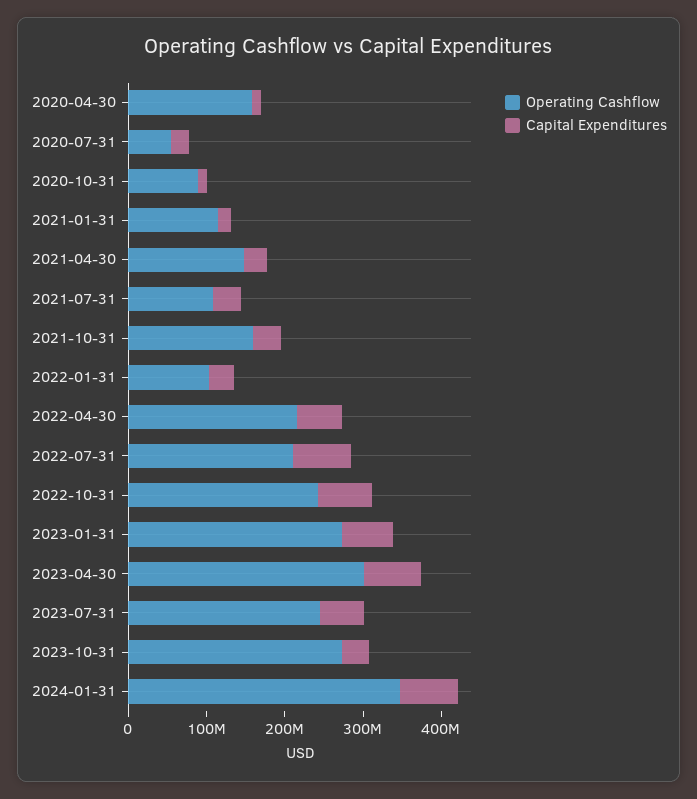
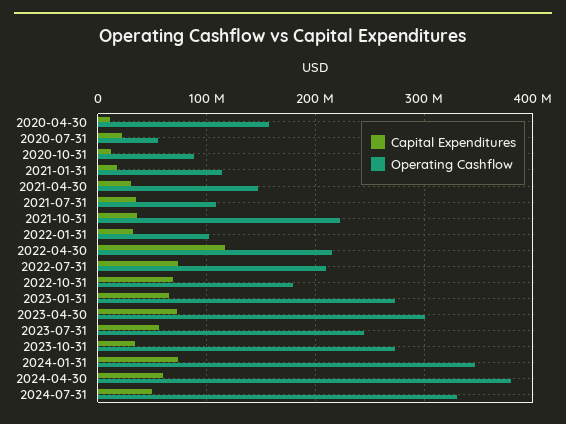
Operating Cashflow, 2021-10-31: 160000000 -> 220000000
Capital Expenditures, 2022-04-30: 60000000 -> 120000000
Operating Cashflow, 2022-10-31: 240000000 -> 180000000
Capital Expenditures, 2024-04-30: none -> 60000000
Operating Cashflow, 2024-04-30: none -> 380000000
Capital Expenditures, 2024-07-31: none -> 50000000
Operating Cashflow, 2024-07-31: none -> 330000000

